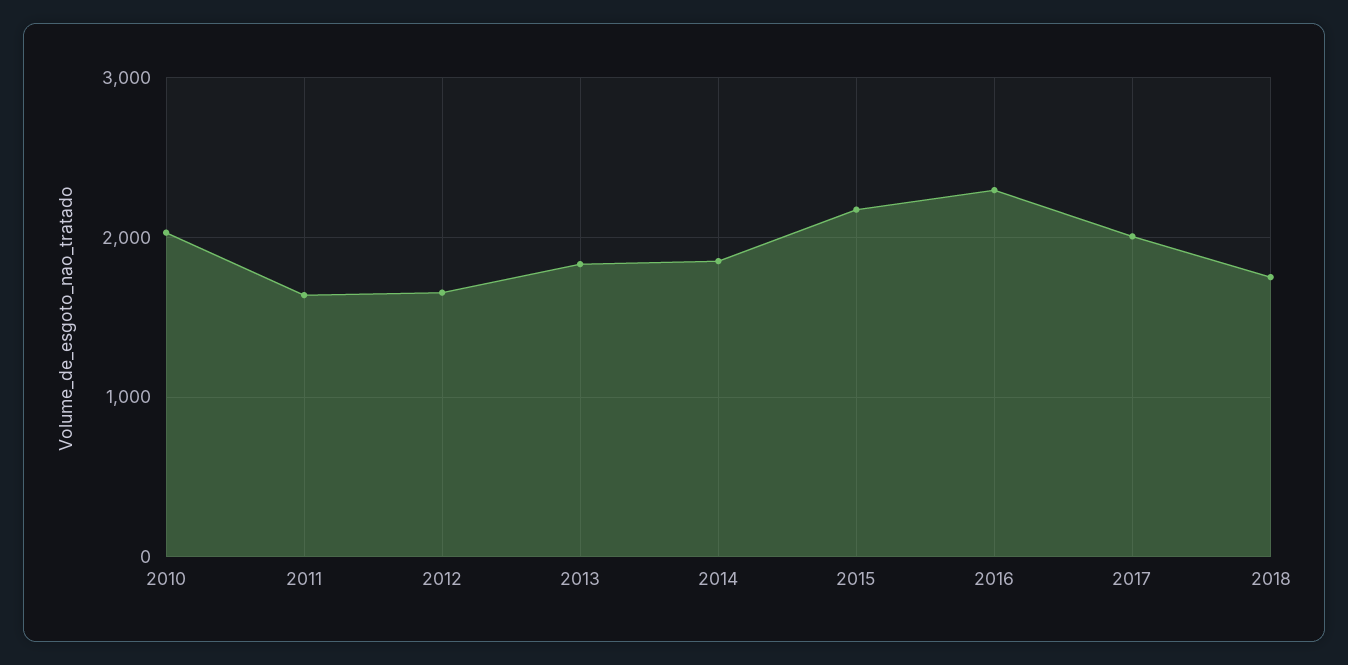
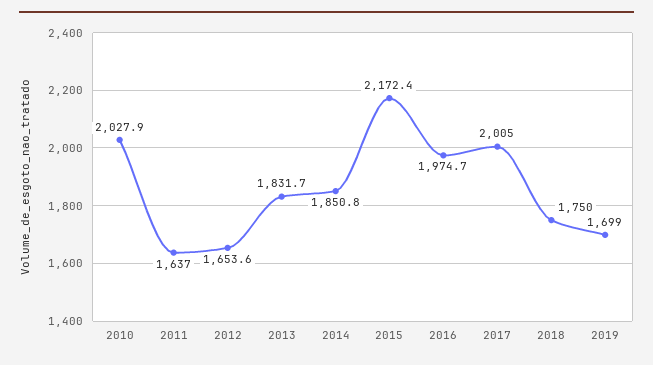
2016: 2300 -> 1974.7
2019: none -> 1699

